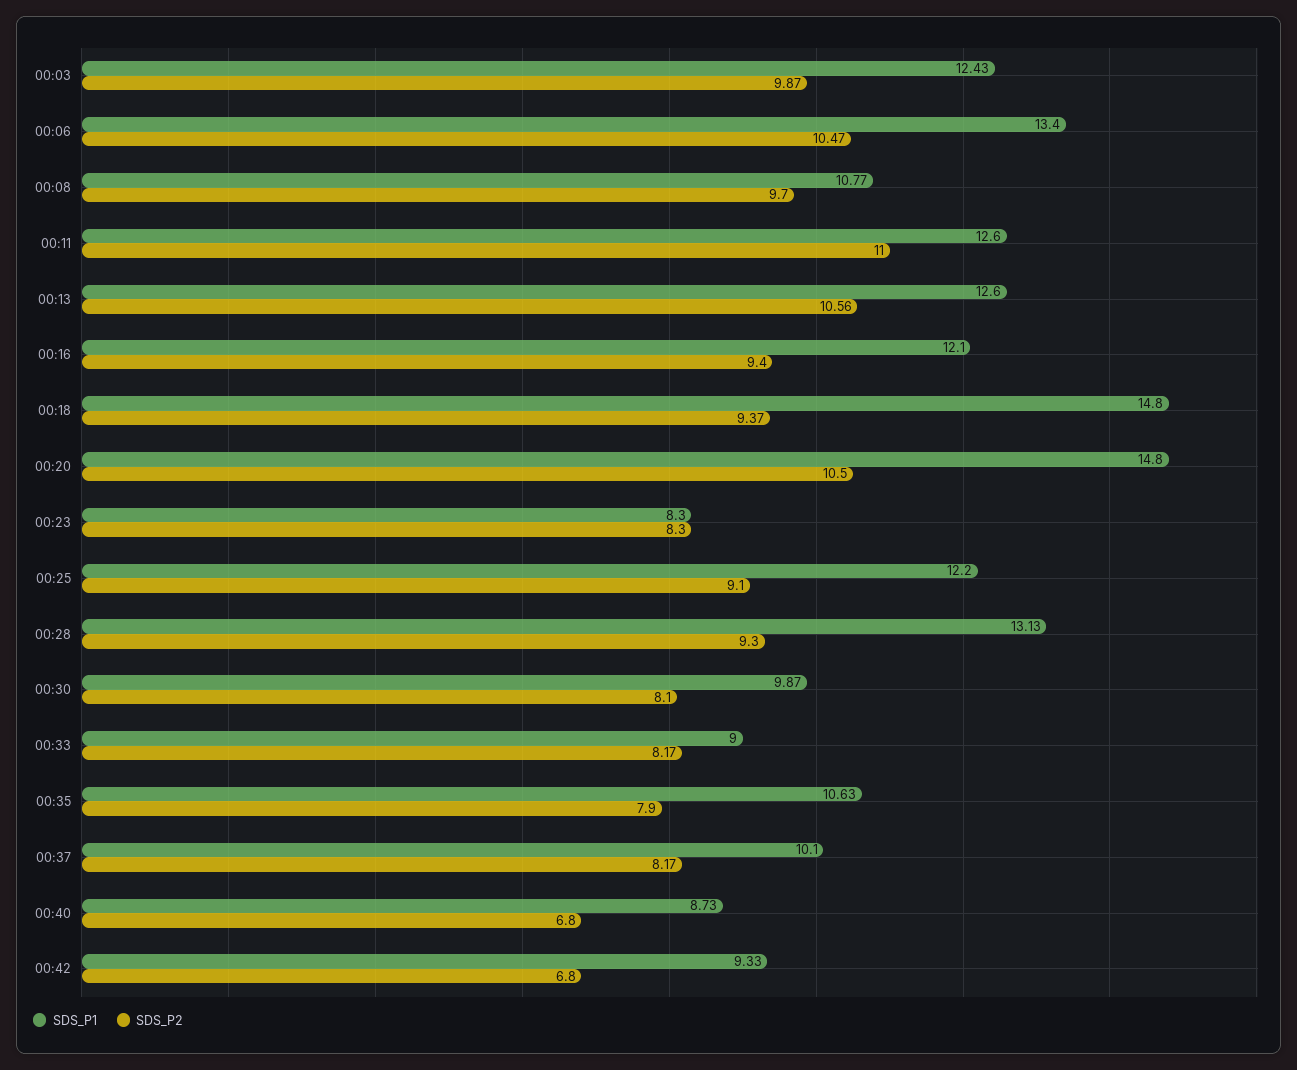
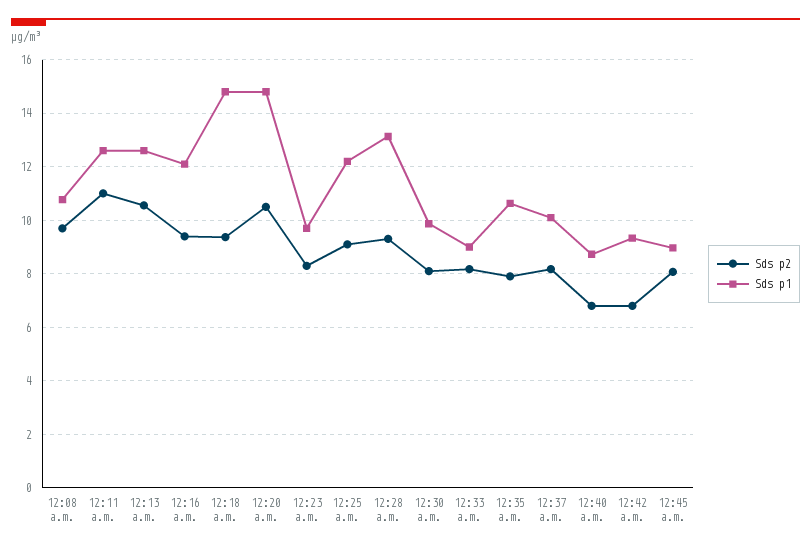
SDS_P1, 00:03: 12.43 -> none
SDS_P2, 00:03: 9.87 -> none
SDS_P1, 00:06: 13.4 -> none
SDS_P2, 00:06: 10.47 -> none
SDS_P1, 00:23: 8.3 -> 9.75
SDS_P2, 12:45 a.m.: none -> 8
SDS_P1, 12:45 a.m.: none -> 9

